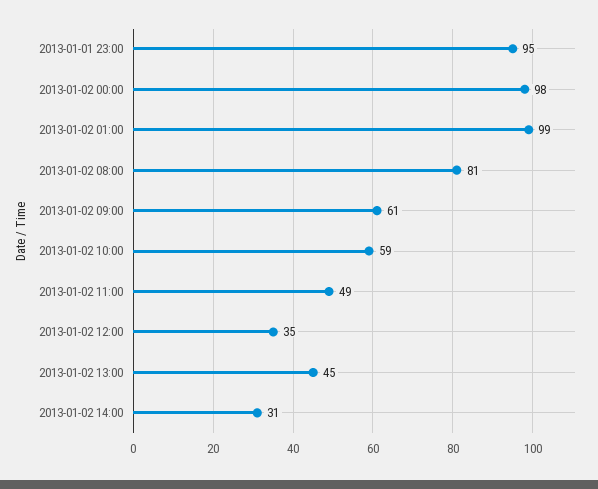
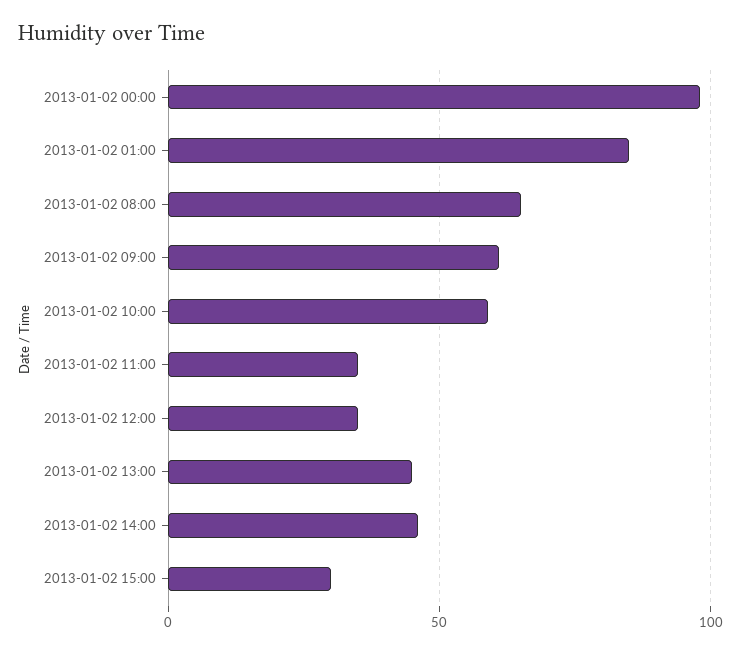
2013-01-01 23:00: 95 -> none
2013-01-02 01:00: 99 -> 85
2013-01-02 08:00: 81 -> 65
2013-01-02 11:00: 49 -> 35
2013-01-02 14:00: 31 -> 45
2013-01-02 15:00: none -> 30

